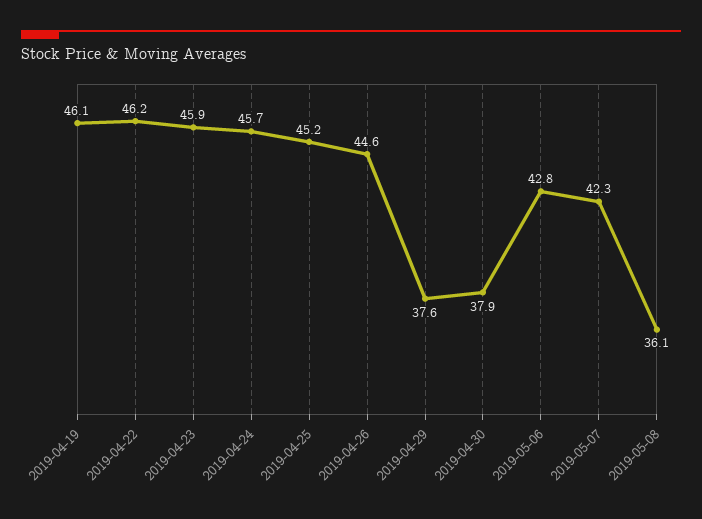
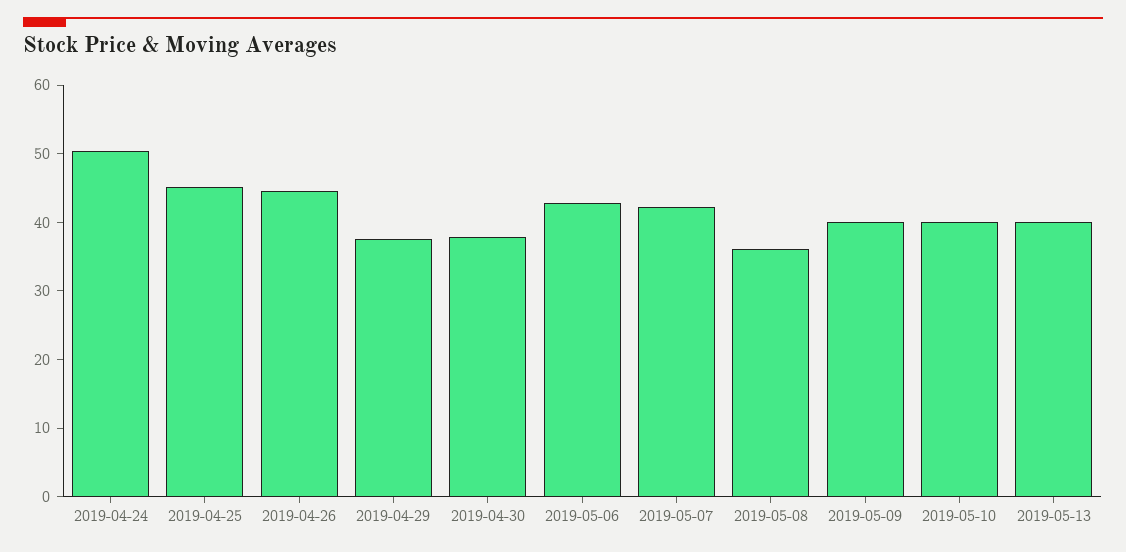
2019-04-19: 46.1 -> none
2019-04-22: 46.2 -> none
2019-04-23: 45.9 -> none
2019-04-24: 45.7 -> 50
2019-05-09: none -> 40
2019-05-10: none -> 40
2019-05-13: none -> 40

